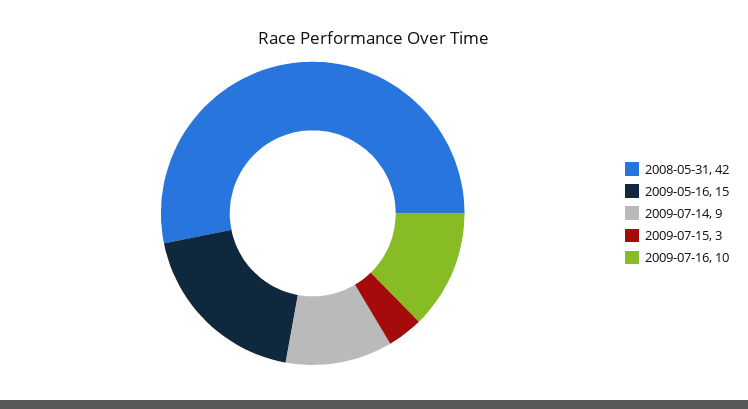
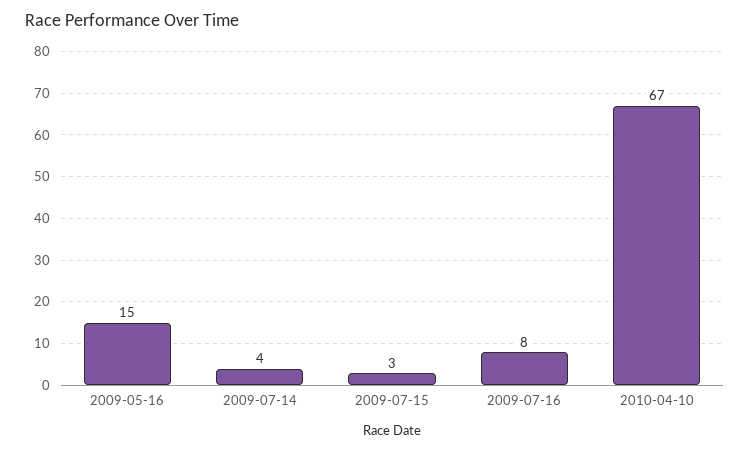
2008-05-31: 42 -> none
2009-07-14: 9 -> 4
2009-07-16: 10 -> 8
2010-04-10: none -> 67

